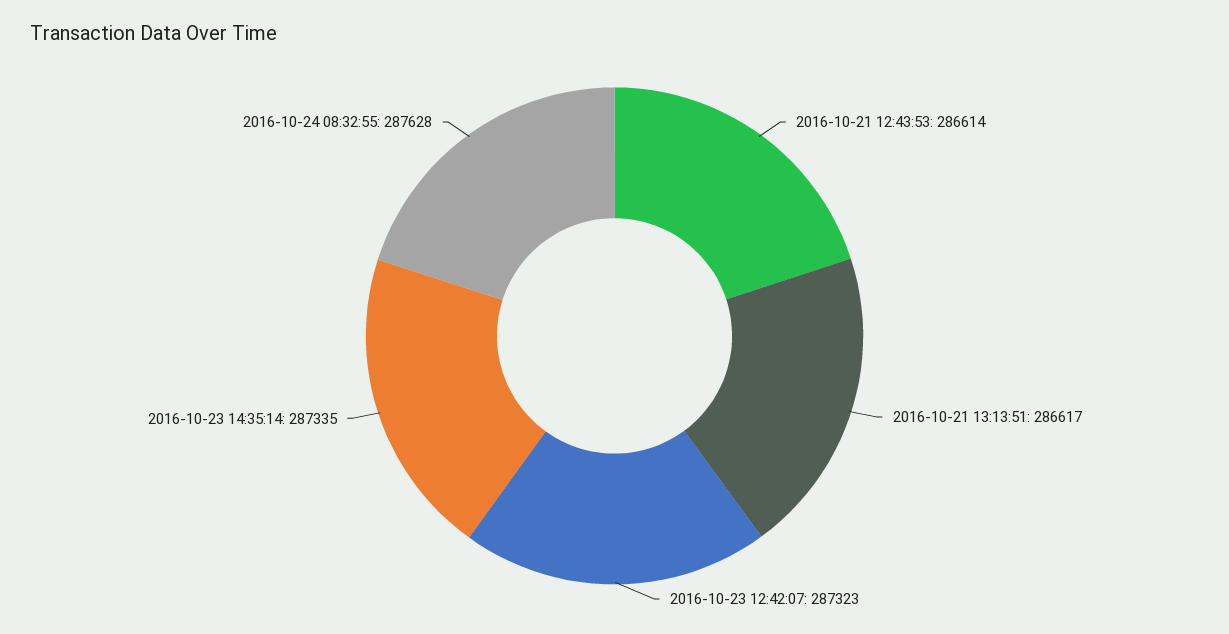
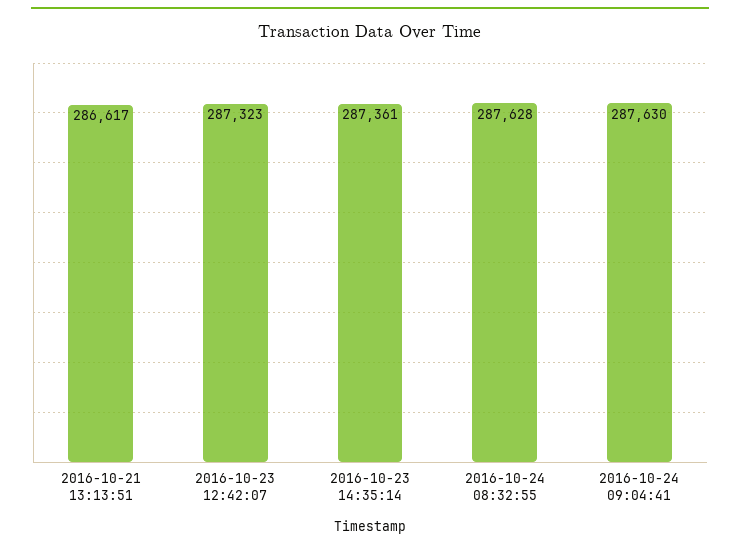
2016-10-21 12:43:53: 286614 -> none
2016-10-23 14:35:14: 287335 -> 287361
2016-10-24 09:04:41: none -> 287630

